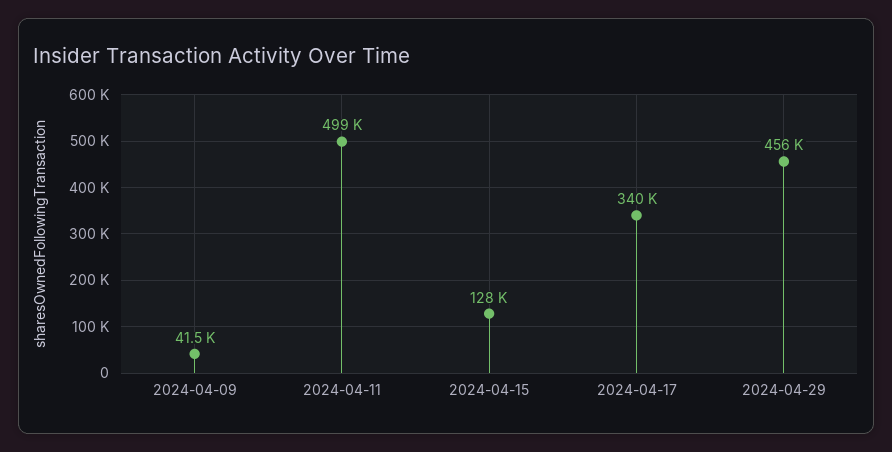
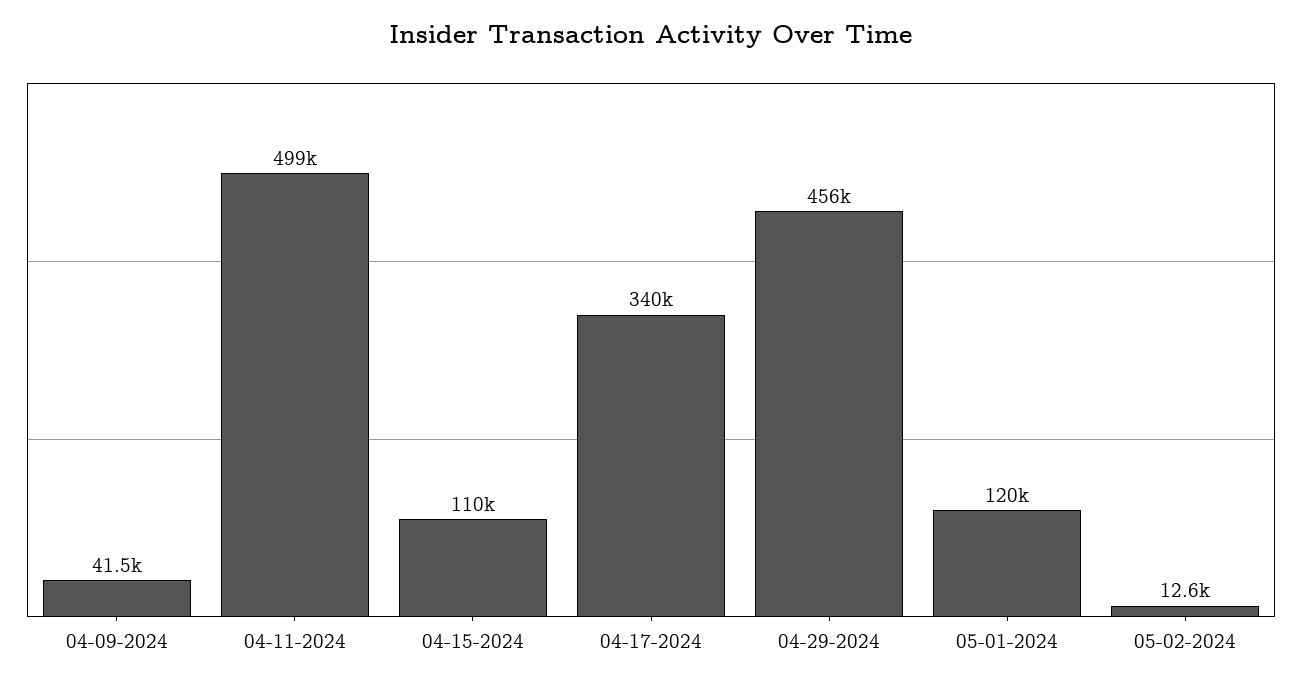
2024-04-15: 128000 -> 110000
05-01-2024: none -> 120000
05-02-2024: none -> 12600

